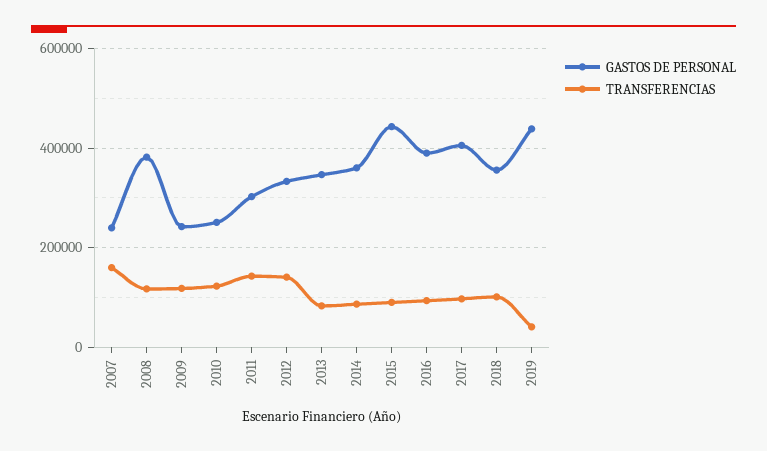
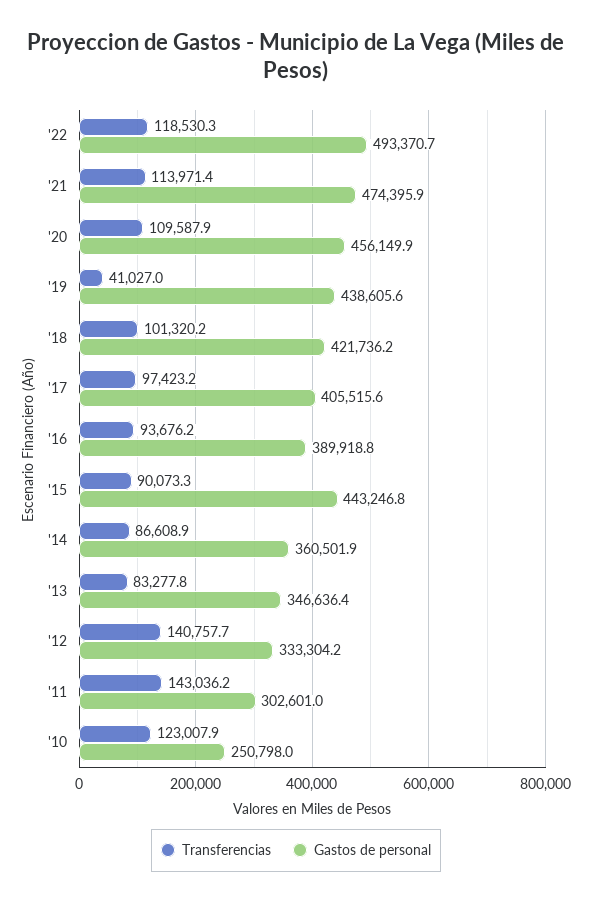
GASTOS DE PERSONAL, 2007: 240000 -> none
TRANSFERENCIAS, 2007: 160000 -> none
GASTOS DE PERSONAL, 2008: 380000 -> none
TRANSFERENCIAS, 2008: 120000 -> none
GASTOS DE PERSONAL, 2009: 240000 -> none
TRANSFERENCIAS, 2009: 120000 -> none
GASTOS DE PERSONAL, 2018: 360000 -> 421736.2
TRANSFERENCIAS, '22: none -> 118530.3
GASTOS DE PERSONAL, '22: none -> 493370.7
TRANSFERENCIAS, '21: none -> 113971.4
GASTOS DE PERSONAL, '21: none -> 474395.9
TRANSFERENCIAS, '20: none -> 109587.9
GASTOS DE PERSONAL, '20: none -> 456149.9

